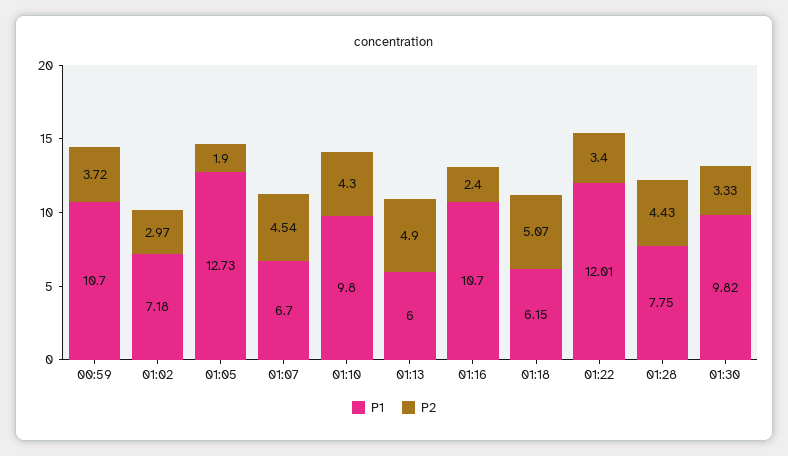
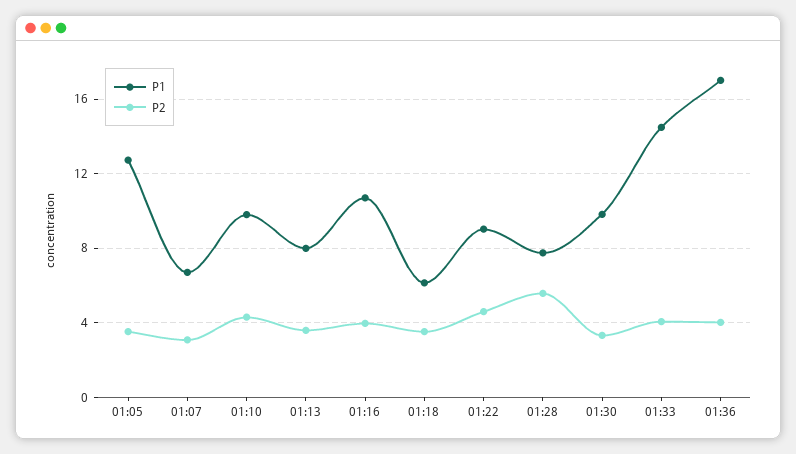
P1, 00:59: 10.7 -> none
P2, 00:59: 3.72 -> none
P1, 01:02: 7.18 -> none
P2, 01:02: 2.97 -> none
P2, 01:05: 1.9 -> 3.5
P2, 01:07: 4.54 -> 3
P1, 01:13: 6 -> 8
P2, 01:13: 4.9 -> 3.5
P2, 01:16: 2.4 -> 4
P2, 01:18: 5.07 -> 3.5
P1, 01:22: 12.01 -> 9
P2, 01:22: 3.4 -> 4.5
P2, 01:28: 4.43 -> 5.5
P1, 01:33: none -> 14.5
P2, 01:33: none -> 4
P1, 01:36: none -> 17
P2, 01:36: none -> 4

